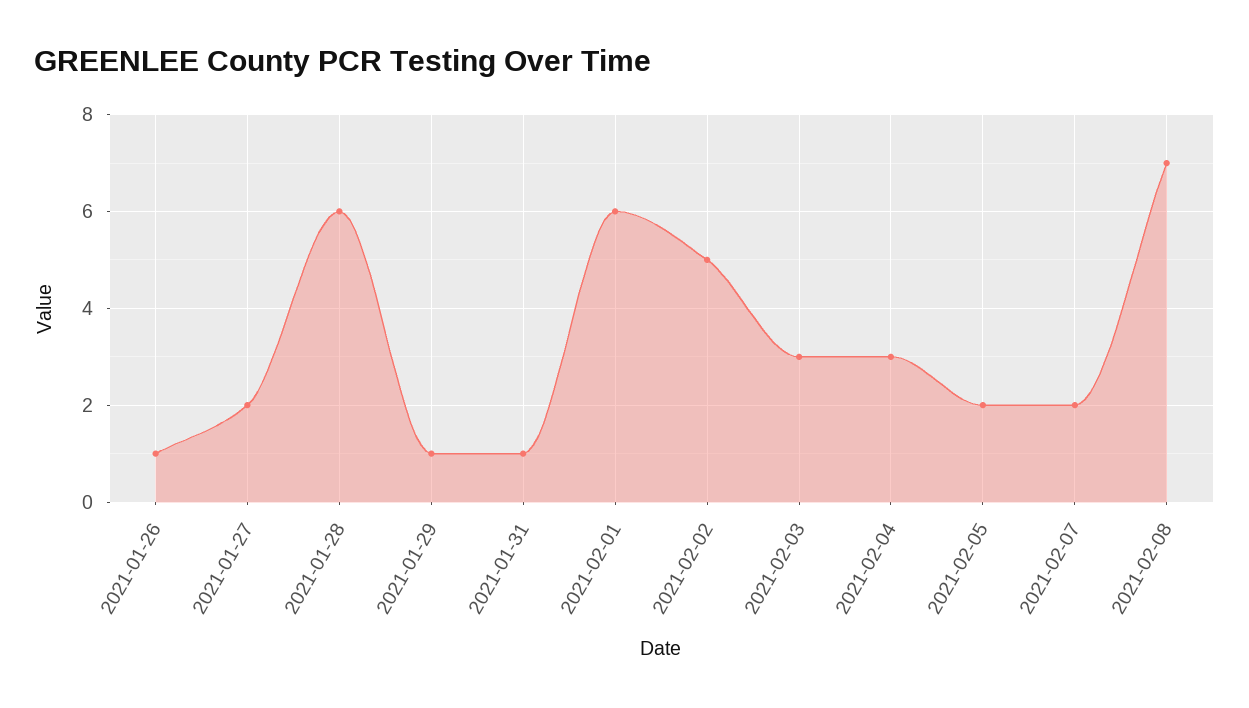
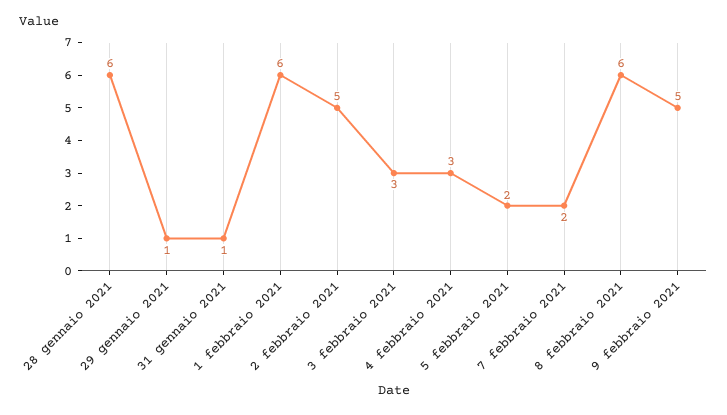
2021-01-26: 1 -> none
2021-01-27: 2 -> none
2021-02-08: 7 -> 6
9 febbraio 2021: none -> 5

